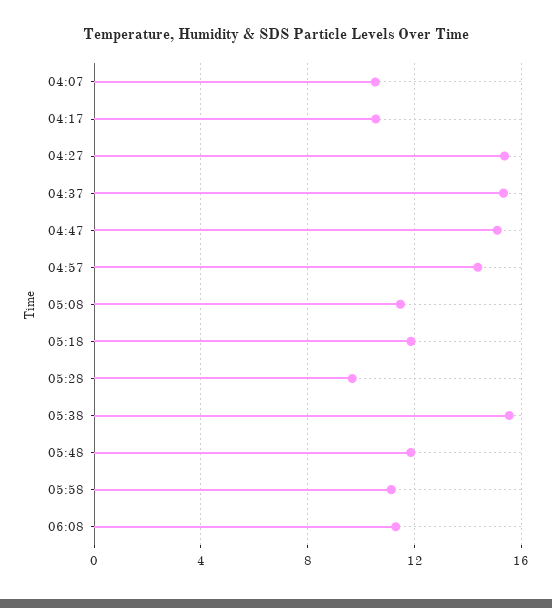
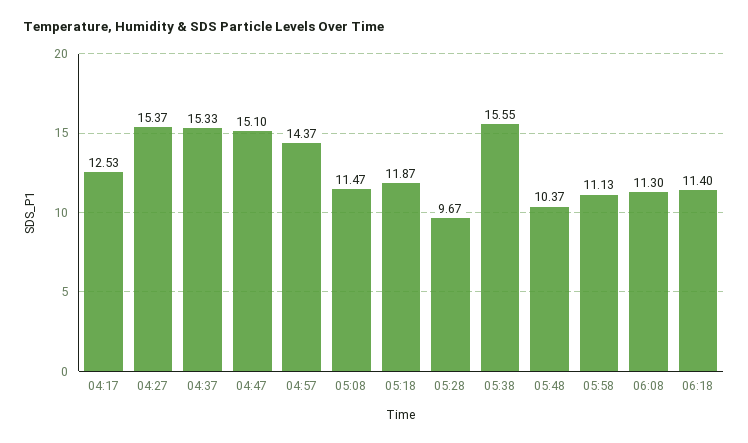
04:07: 10.5 -> none
04:17: 10.5 -> 12.53
05:48: 12 -> 10.37
06:18: none -> 11.4

